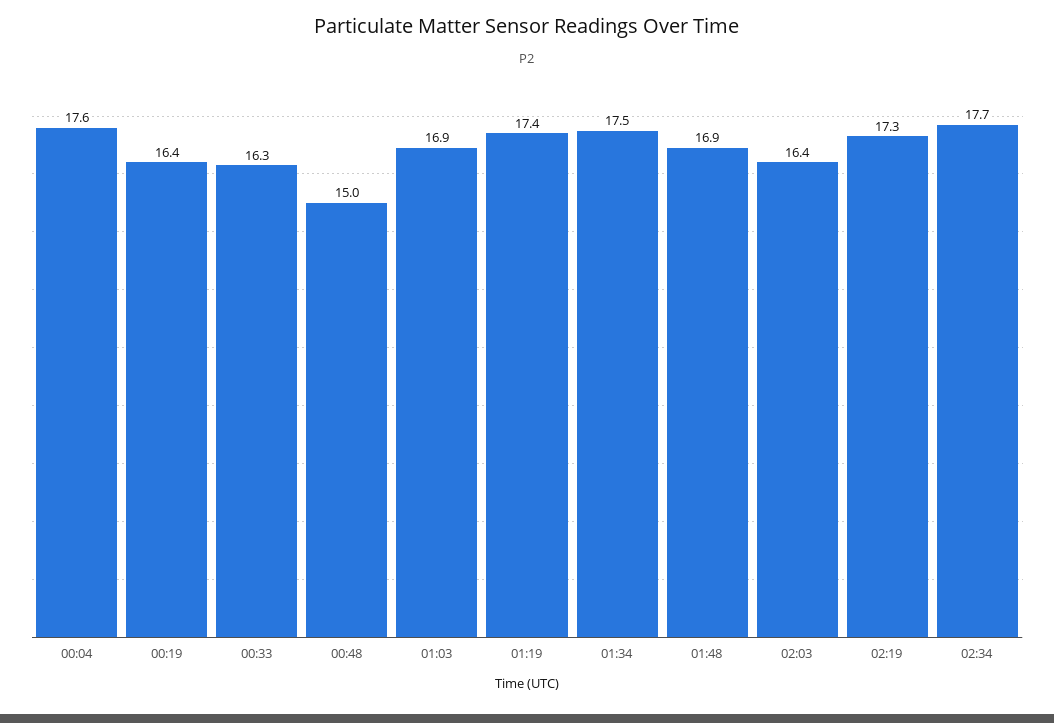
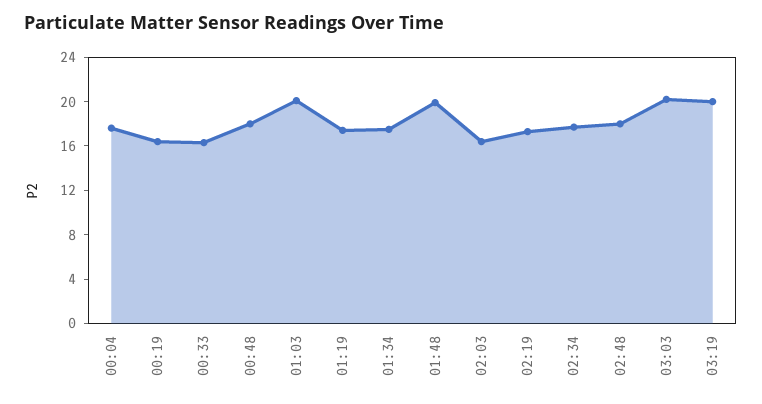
00:48: 15 -> 18
01:03: 16.9 -> 20
01:48: 16.9 -> 20
02:48: none -> 18
03:03: none -> 20
03:19: none -> 20

